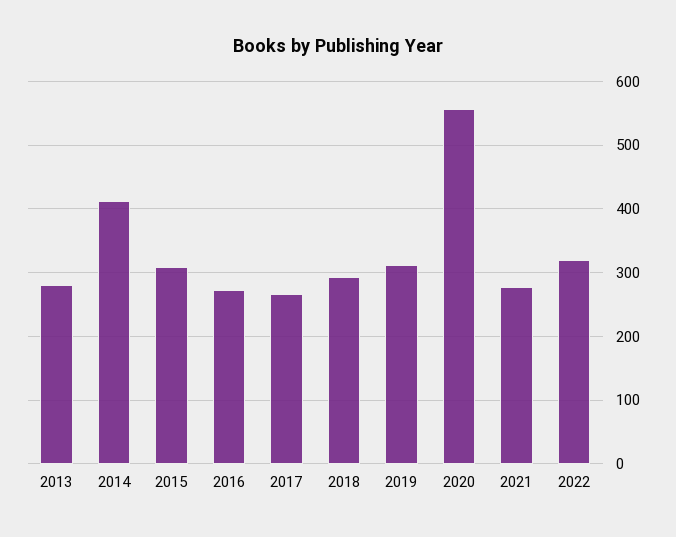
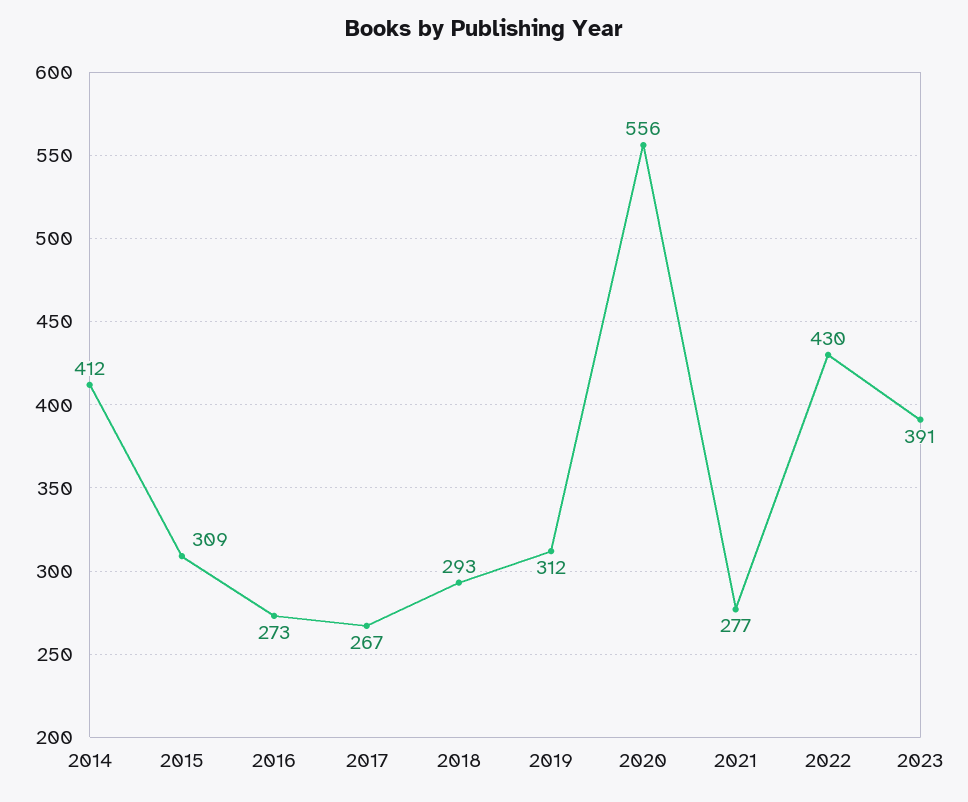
2013: 280 -> none
2022: 320 -> 430
2023: none -> 391

